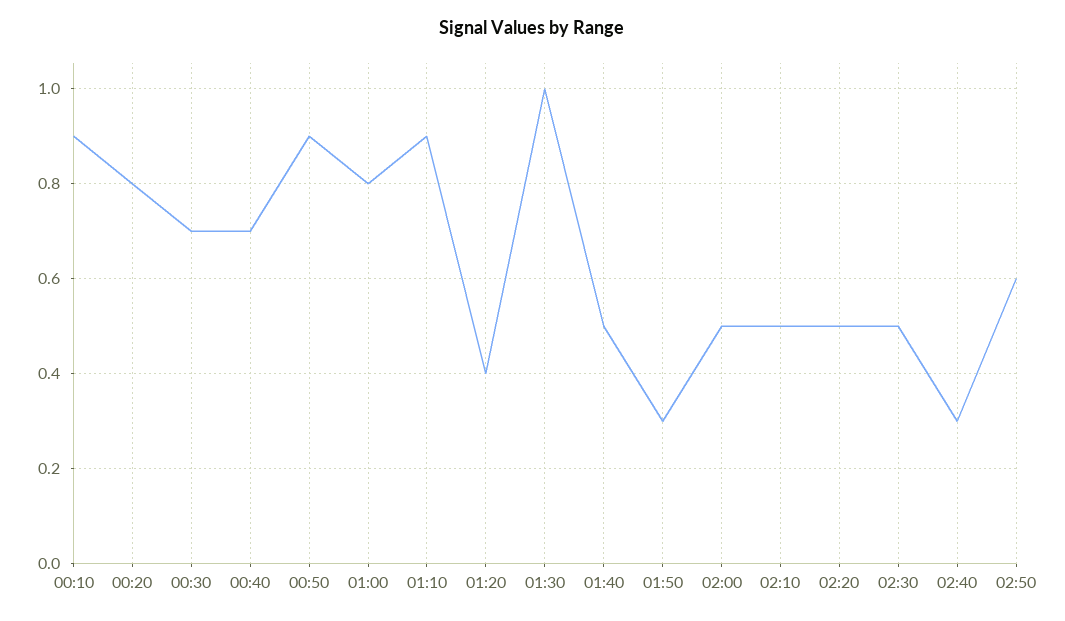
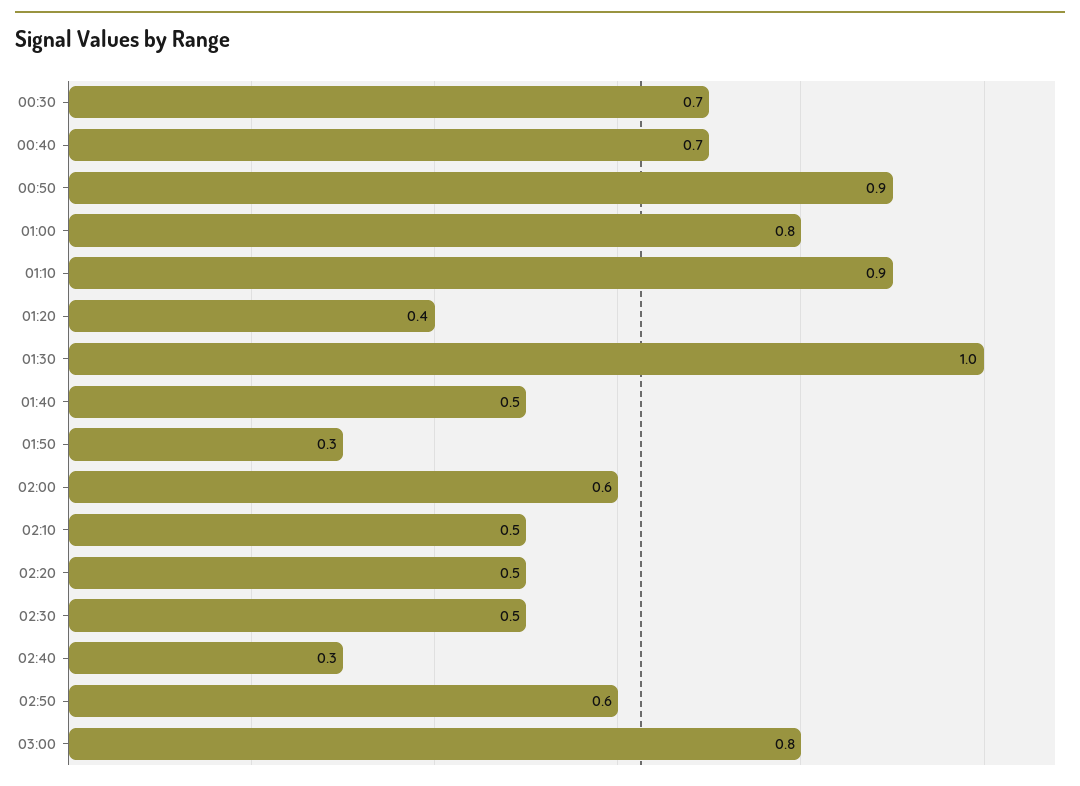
00:10: 0.9 -> none
00:20: 0.8 -> none
02:00: 0.5 -> 0.6
03:00: none -> 0.8

